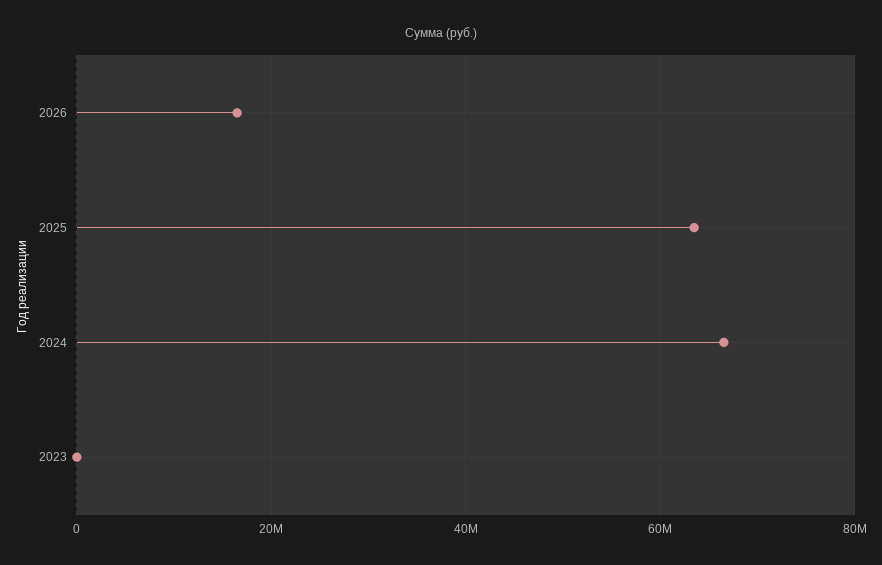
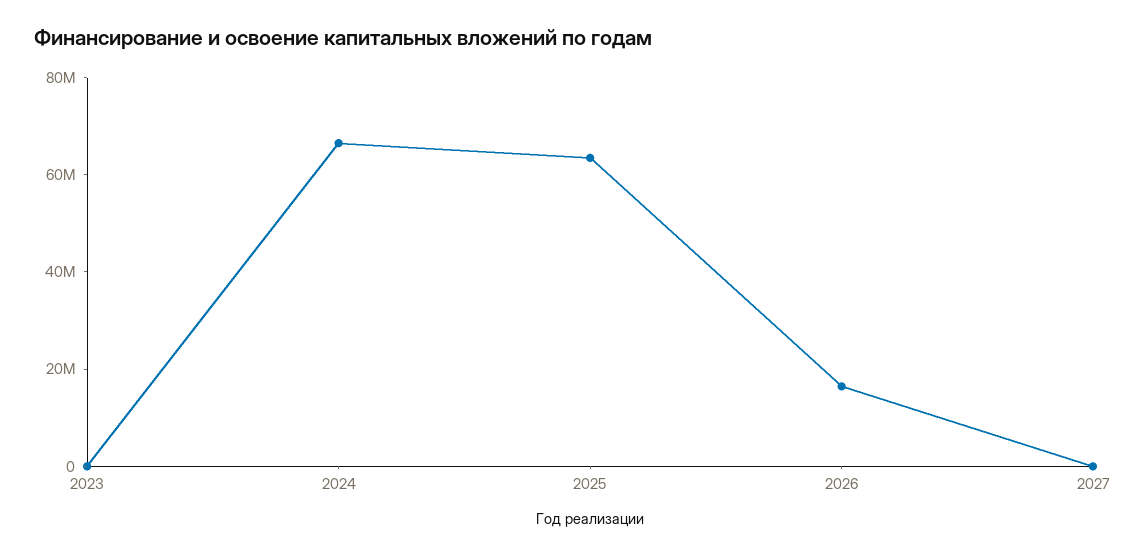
2027: none -> 0

